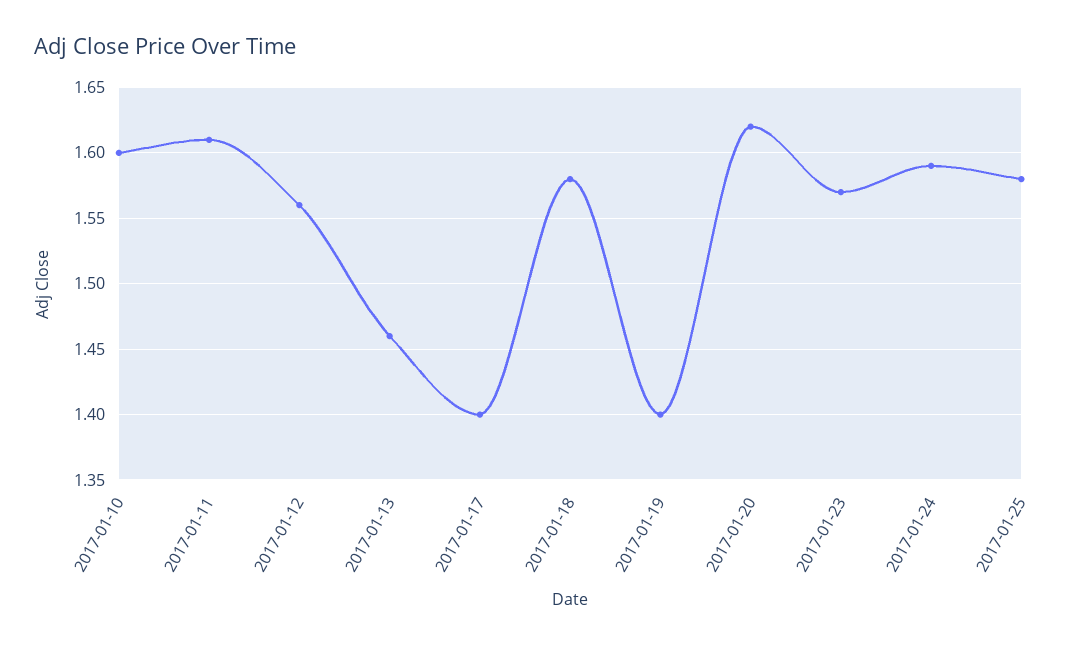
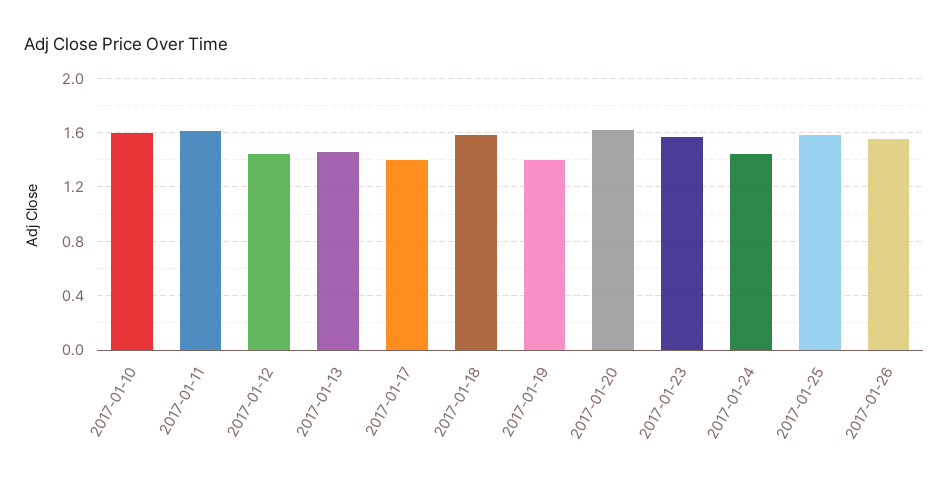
2017-01-12: 1.56 -> 1.45
2017-01-24: 1.59 -> 1.45
2017-01-26: none -> 1.55

